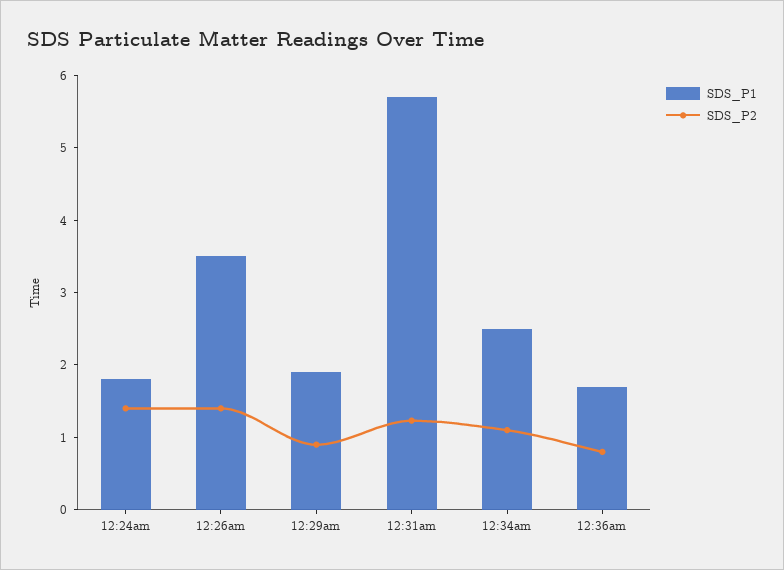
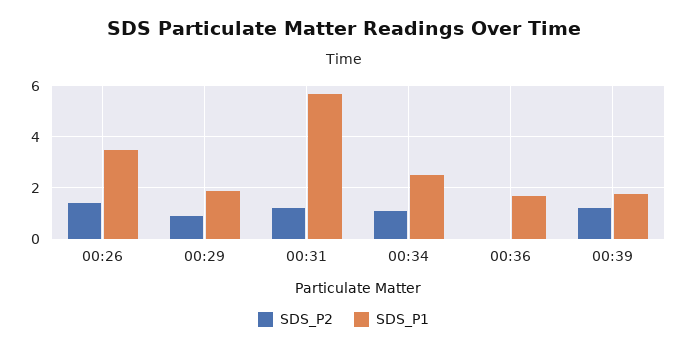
SDS_P1, 12:24am: 1.8 -> none
SDS_P2, 12:24am: 1.4 -> none
SDS_P2, 12:36am: 0.8 -> 0
SDS_P2, 00:39: none -> 1.25
SDS_P1, 00:39: none -> 1.75

